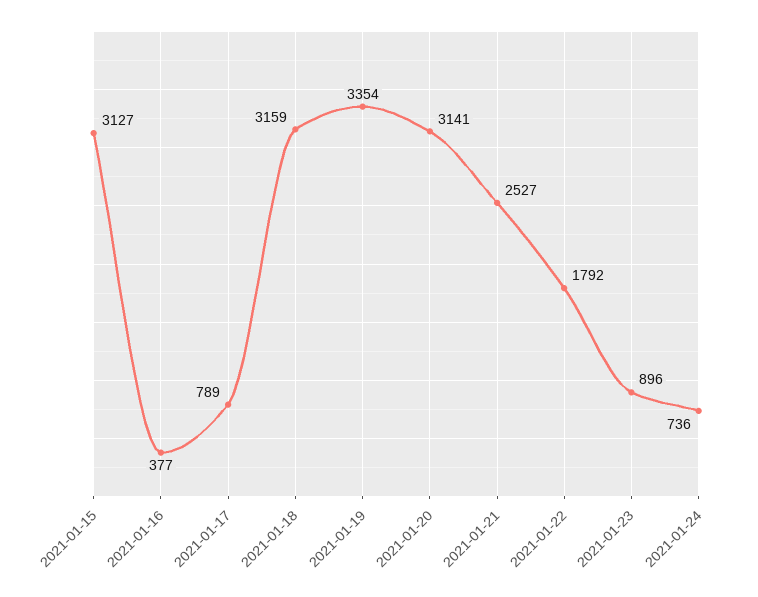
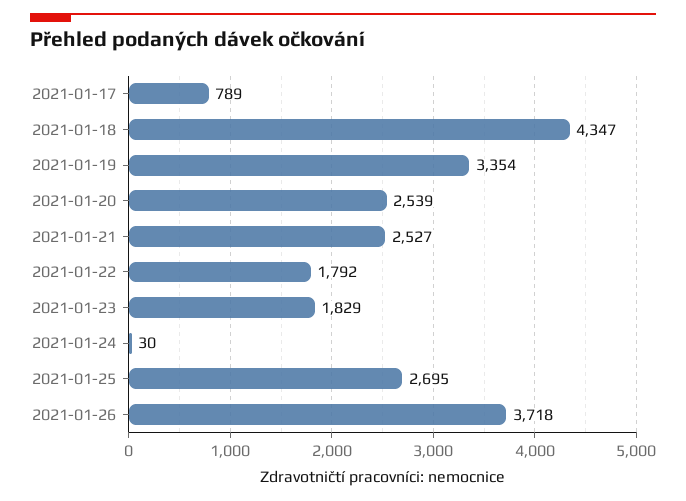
2021-01-15: 3127 -> none
2021-01-16: 377 -> none
2021-01-18: 3159 -> 4347
2021-01-20: 3141 -> 2539
2021-01-23: 896 -> 1829
2021-01-24: 736 -> 30
2021-01-25: none -> 2695
2021-01-26: none -> 3718

